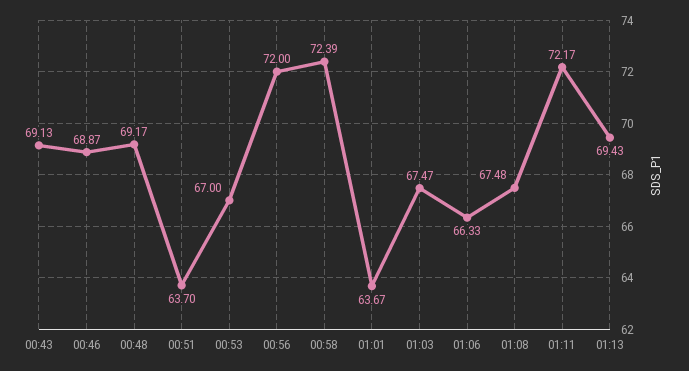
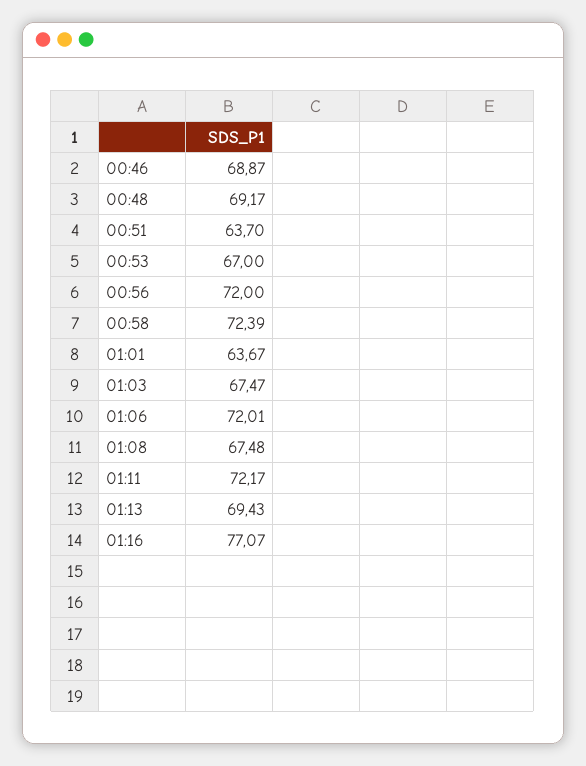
00:43: 69.13 -> none
01:06: 66.33 -> 72.01
01:16: none -> 77.07

